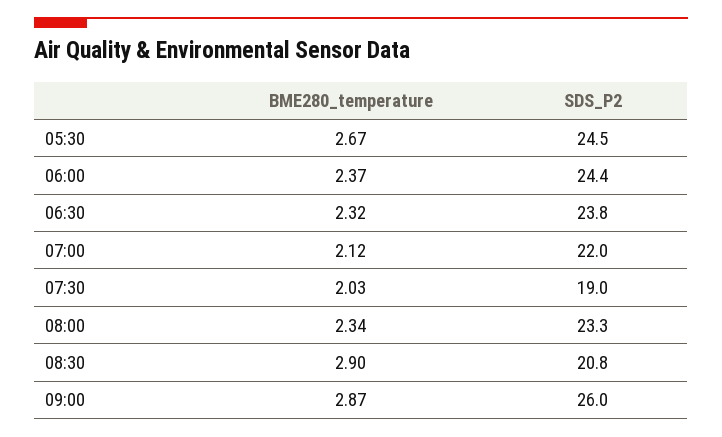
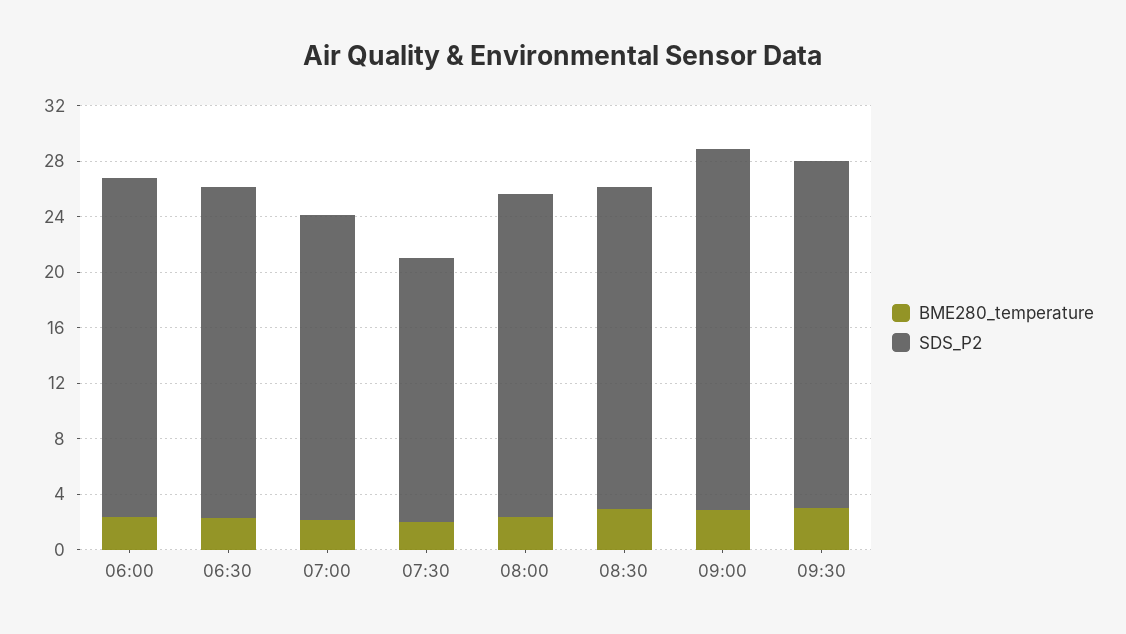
BME280_temperature, 05:30: 2.67 -> none
SDS_P2, 05:30: 24.5 -> none
SDS_P2, 08:30: 20.8 -> 23
BME280_temperature, 09:30: none -> 3
SDS_P2, 09:30: none -> 25

